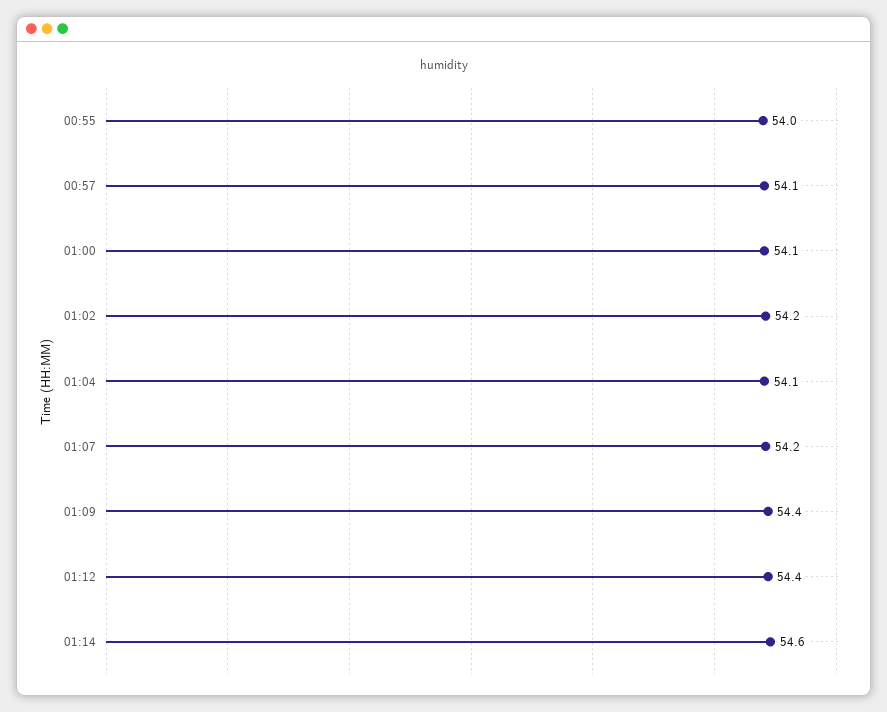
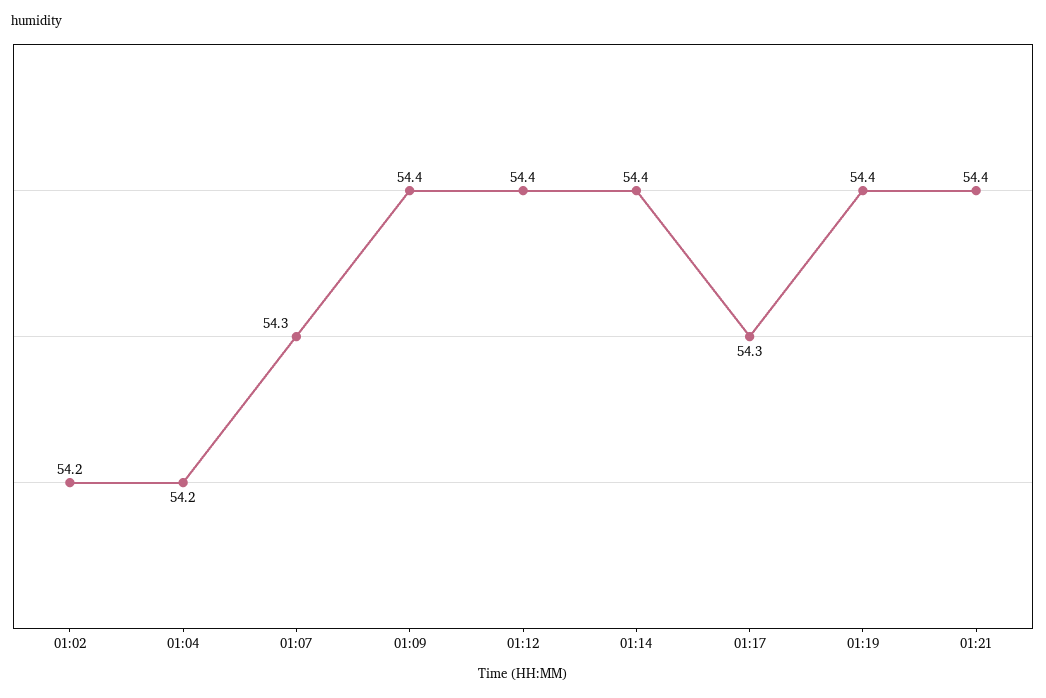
00:55: 54 -> none
00:57: 54.1 -> none
01:00: 54.1 -> none
01:04: 54.1 -> 54.2
01:07: 54.2 -> 54.3
01:14: 54.6 -> 54.4
01:17: none -> 54.3
01:19: none -> 54.4
01:21: none -> 54.4

